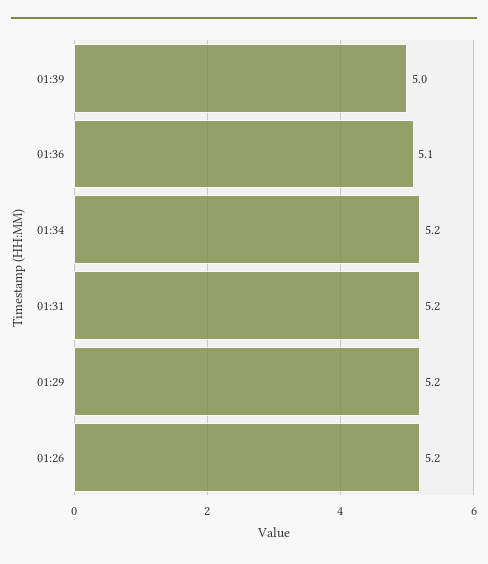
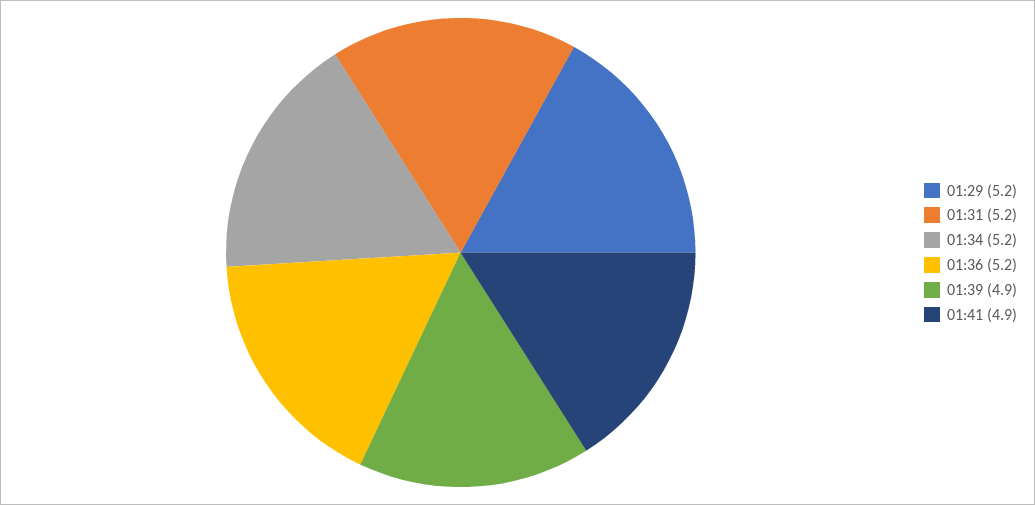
01:39: 5 -> 4.9
01:36: 5.1 -> 5.2
01:26: 5.2 -> none
01:41: none -> 4.9

